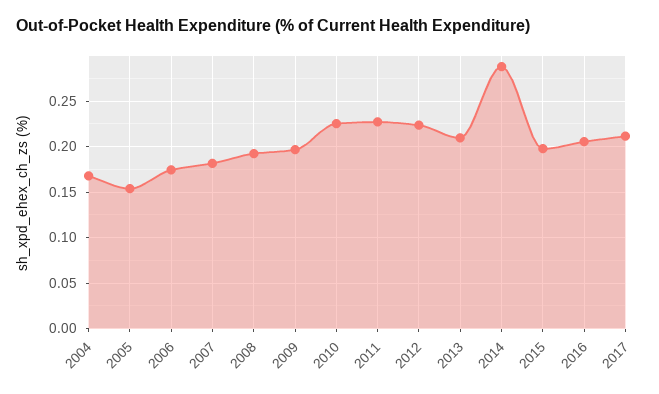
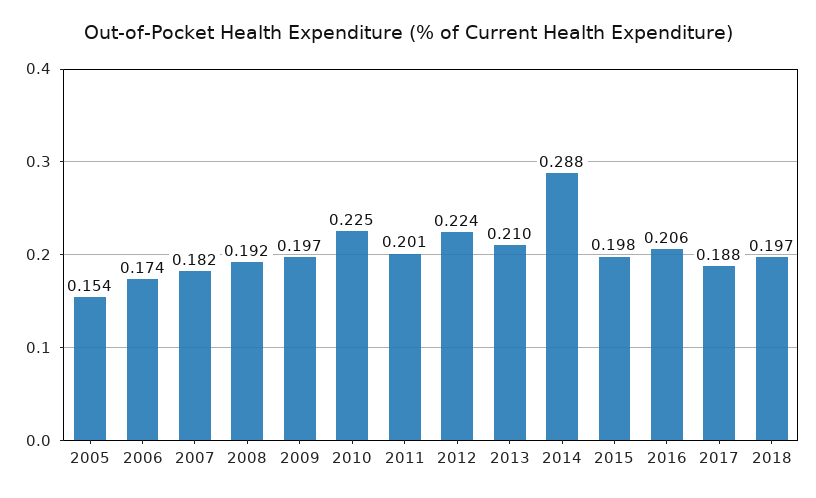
2004: 0.17 -> none
2011: 0.23 -> 0.201
2017: 0.21 -> 0.188
2018: none -> 0.197

